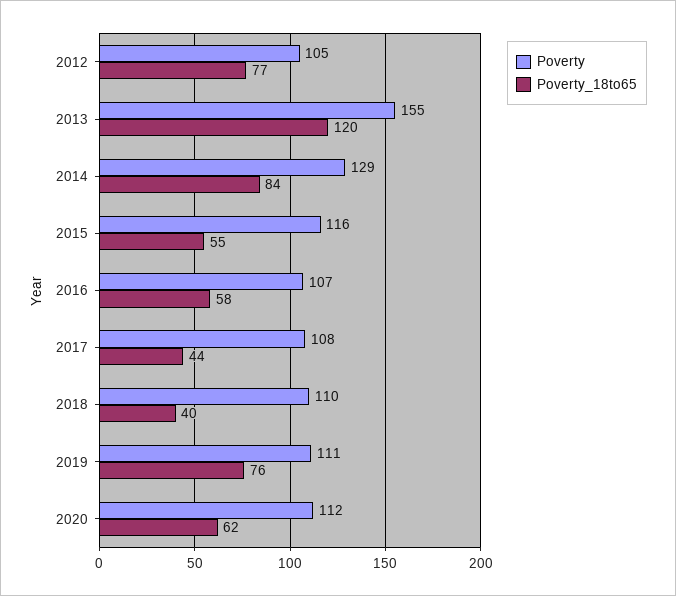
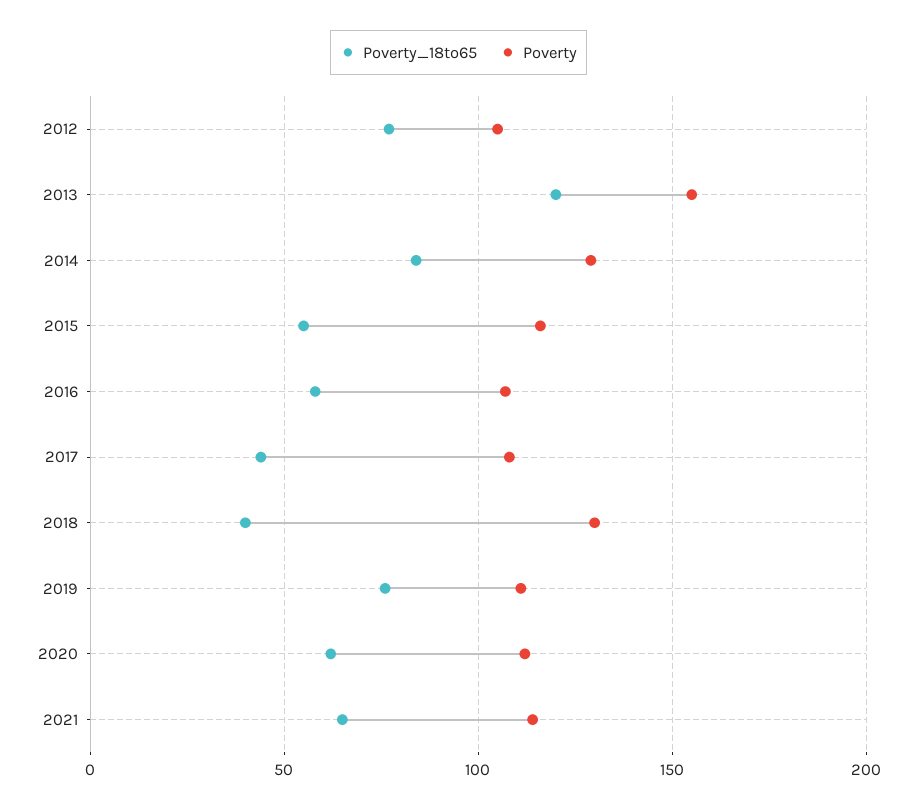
Poverty, 2018: 110 -> 130
Poverty_18to65, 2021: none -> 65
Poverty, 2021: none -> 115

